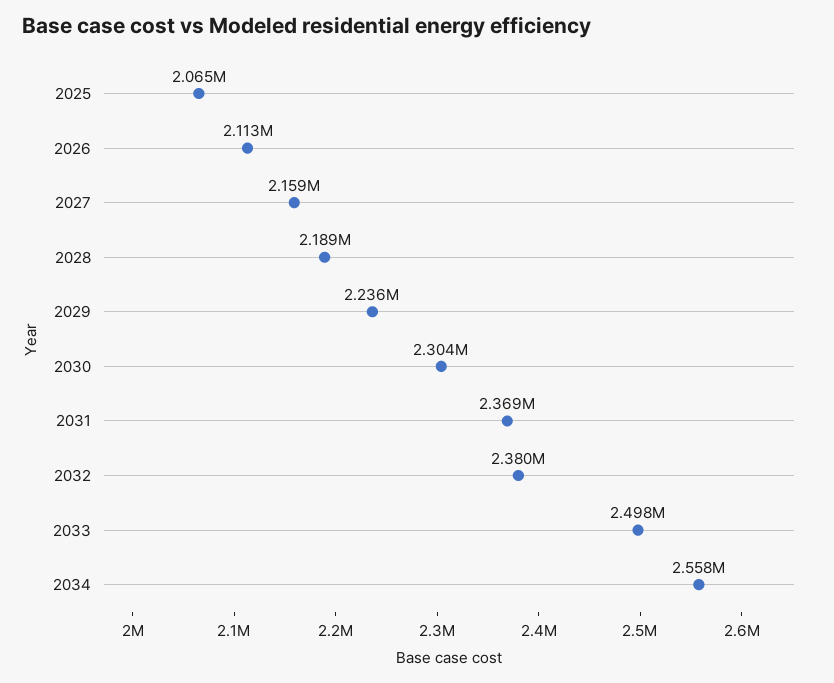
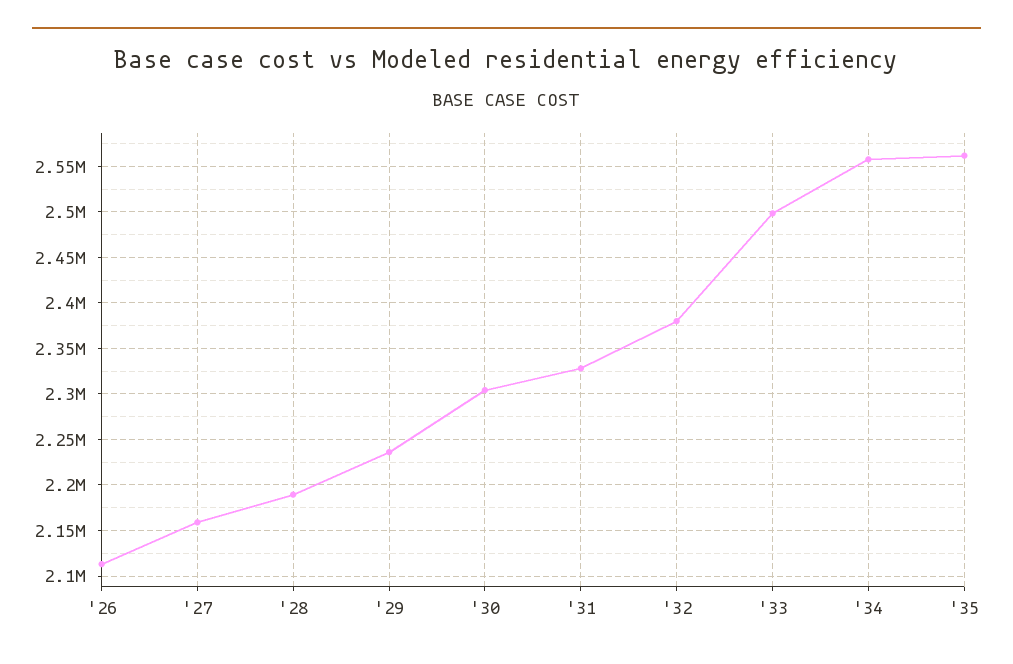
2025: 2065000 -> none
2031: 2369000 -> 2330000
'35: none -> 2560000

